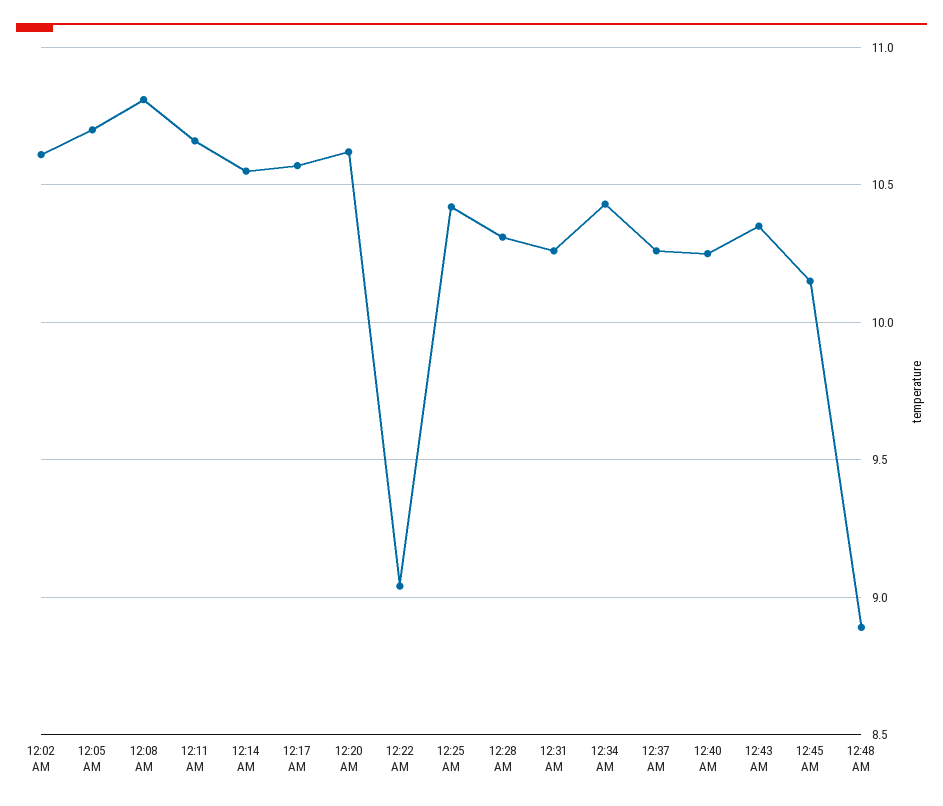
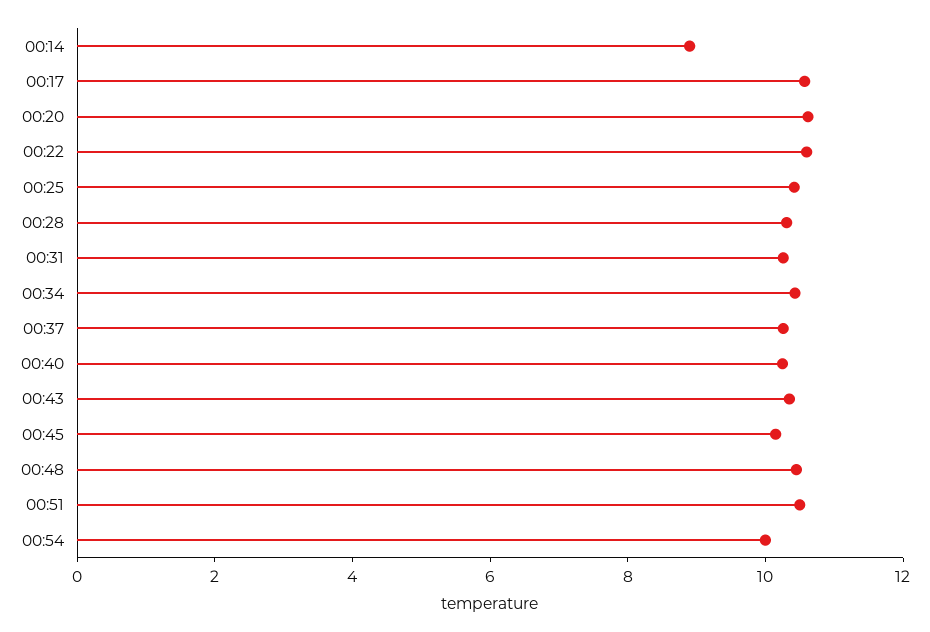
12:02 AM: 10.6 -> none
12:05 AM: 10.7 -> none
12:08 AM: 10.8 -> none
12:11 AM: 10.65 -> none
12:14 AM: 10.55 -> 9
12:22 AM: 9.05 -> 10.5
12:48 AM: 8.9 -> 10.5
00:51: none -> 10.5
00:54: none -> 10

